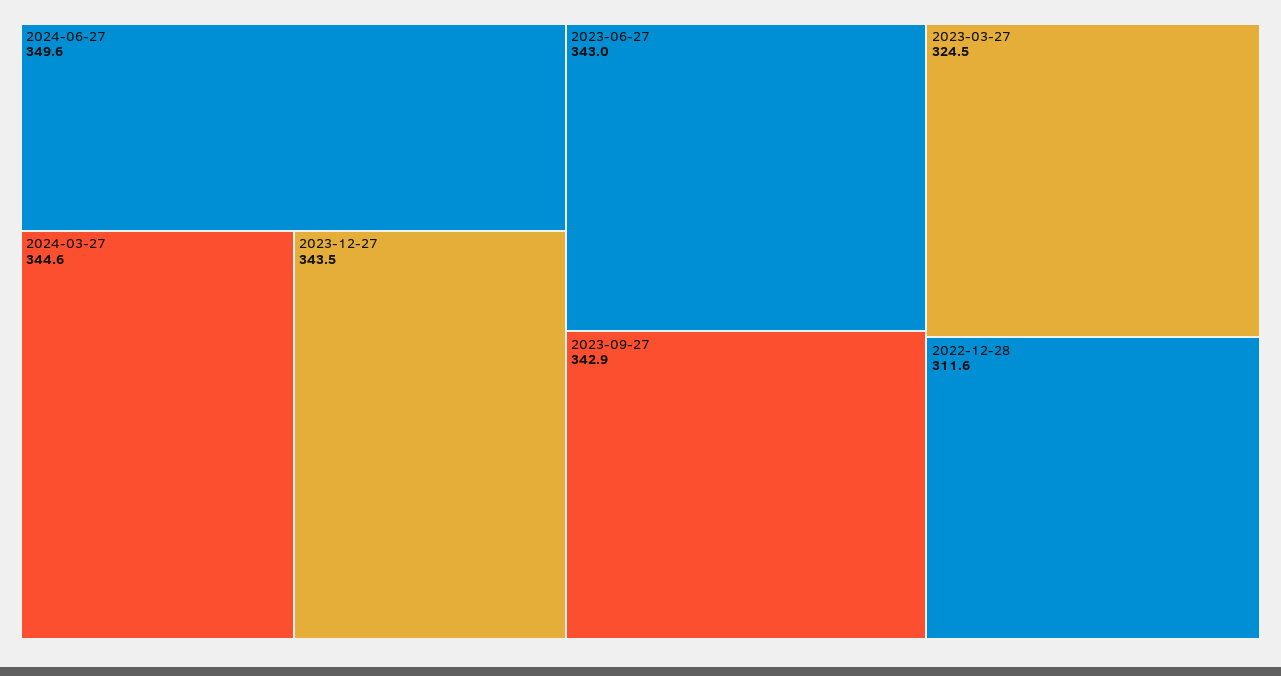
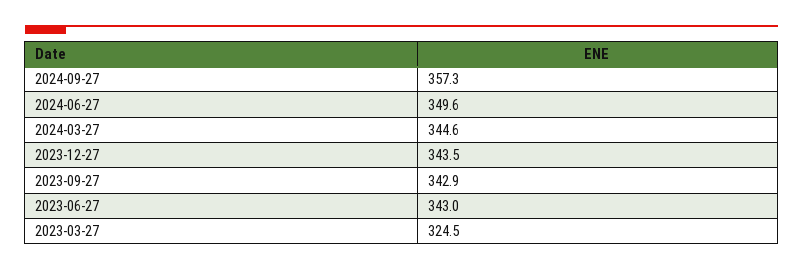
2022-12-28: 311.6 -> none
2024-09-27: none -> 357.3

